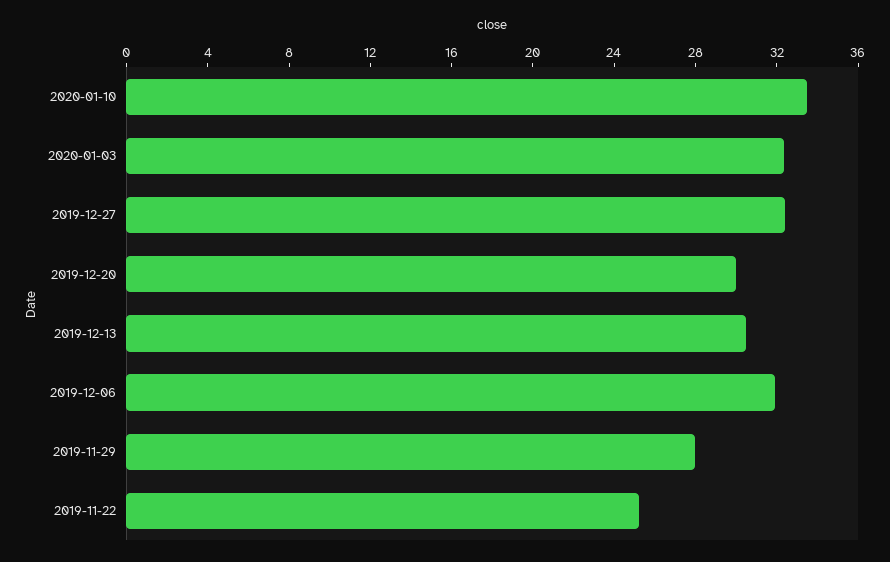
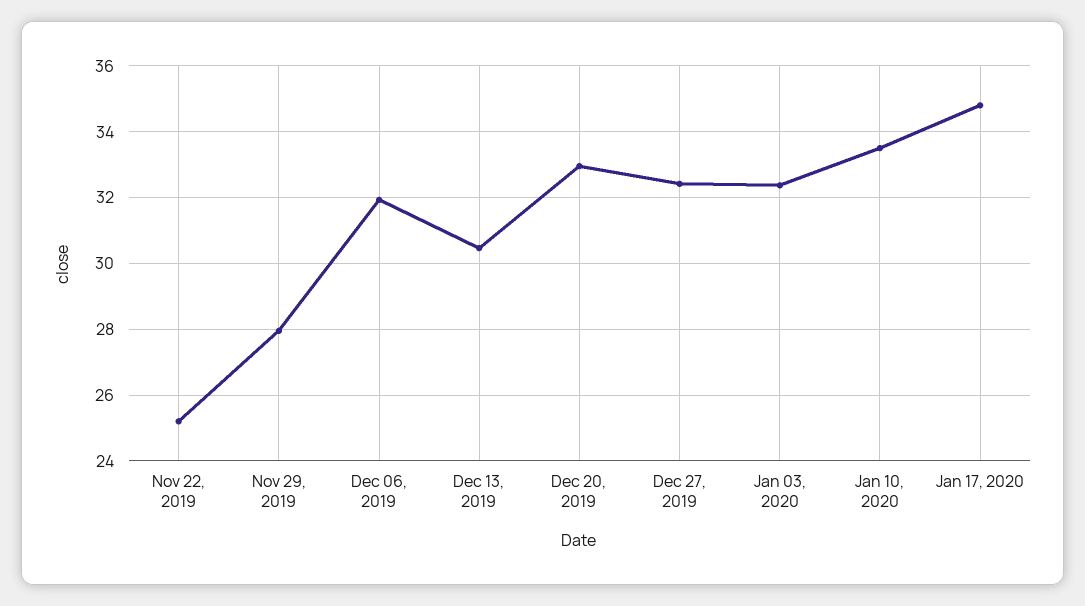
2019-12-20: 30 -> 33
Jan 17, 2020: none -> 34.8

